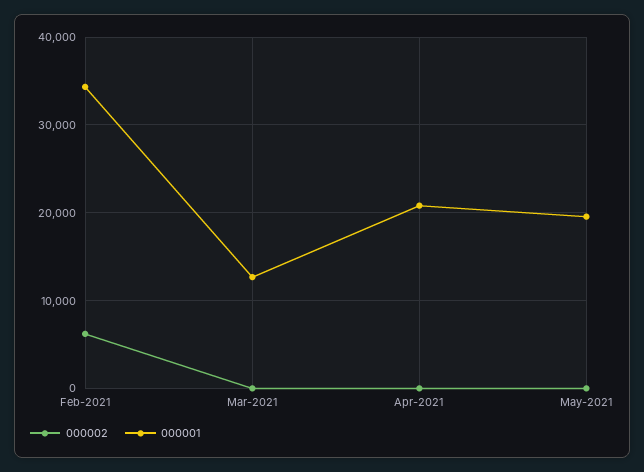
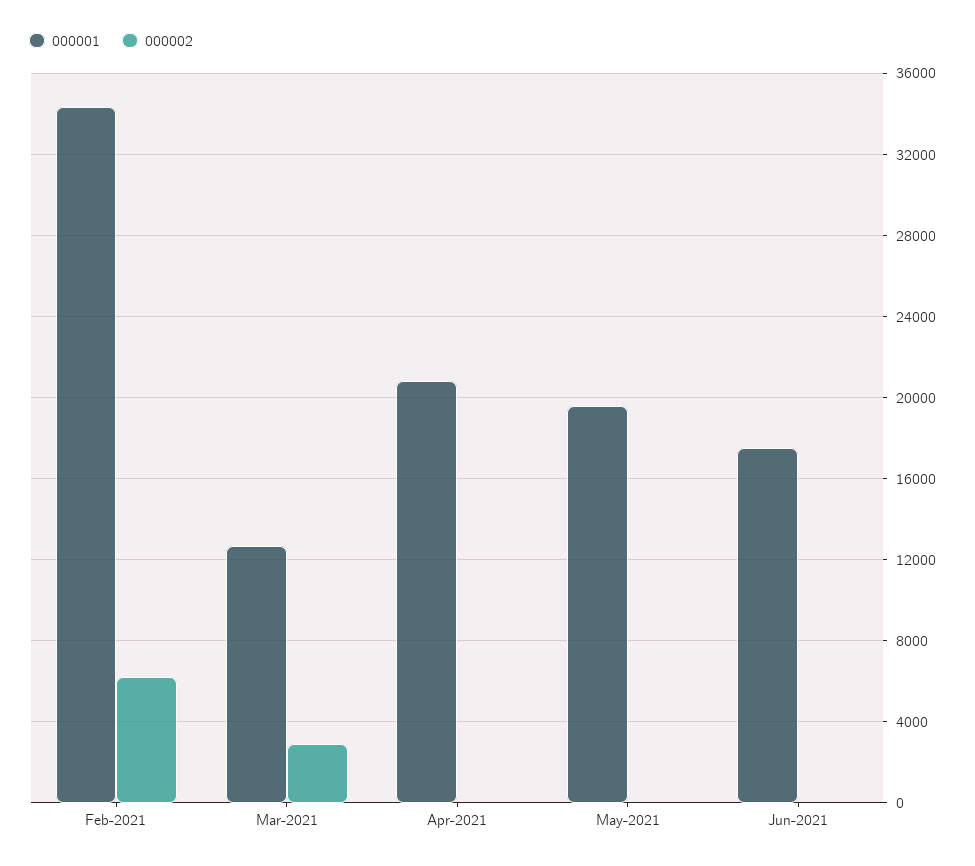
000002, Mar-2021: 0 -> 3000
000001, Jun-2021: none -> 17500
000002, Jun-2021: none -> 0

